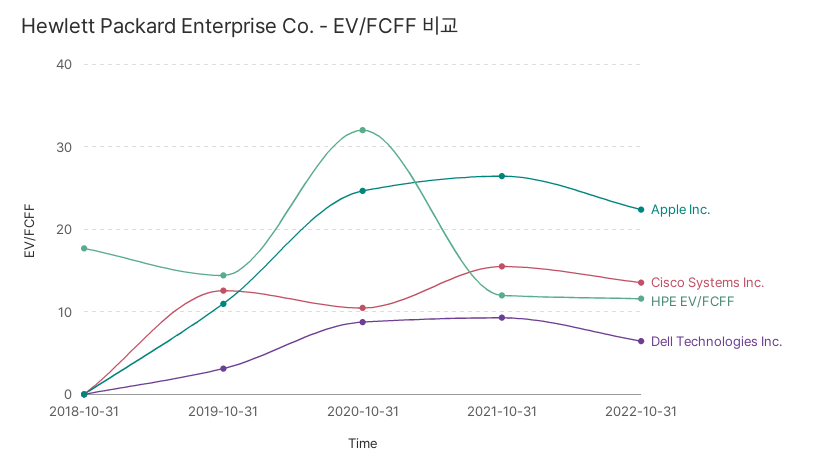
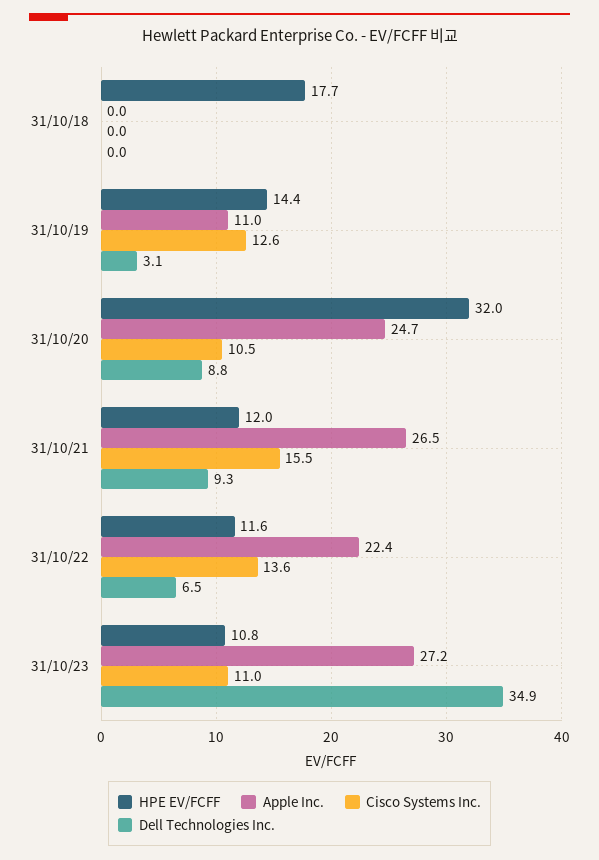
HPE EV/FCFF, 31/10/23: none -> 10.8
Apple Inc., 31/10/23: none -> 27.2
Cisco Systems Inc., 31/10/23: none -> 11
Dell Technologies Inc., 31/10/23: none -> 34.9

